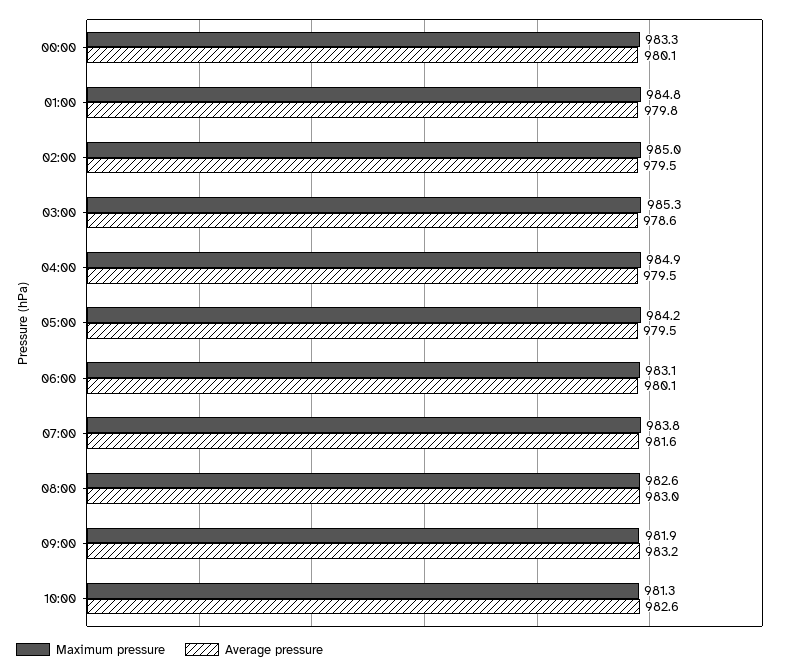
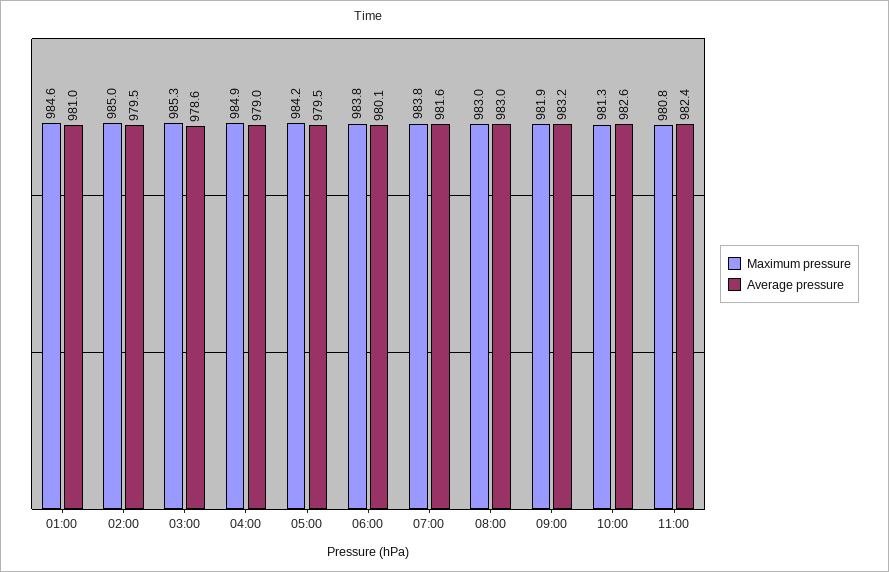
Maximum pressure, 00:00: 983.3 -> none
Average pressure, 00:00: 980.1 -> none
Maximum pressure, 01:00: 984.8 -> 984.6
Average pressure, 01:00: 979.8 -> 981
Average pressure, 04:00: 979.5 -> 979
Maximum pressure, 06:00: 983.1 -> 983.8
Maximum pressure, 08:00: 982.6 -> 983
Maximum pressure, 11:00: none -> 980.8
Average pressure, 11:00: none -> 982.4

